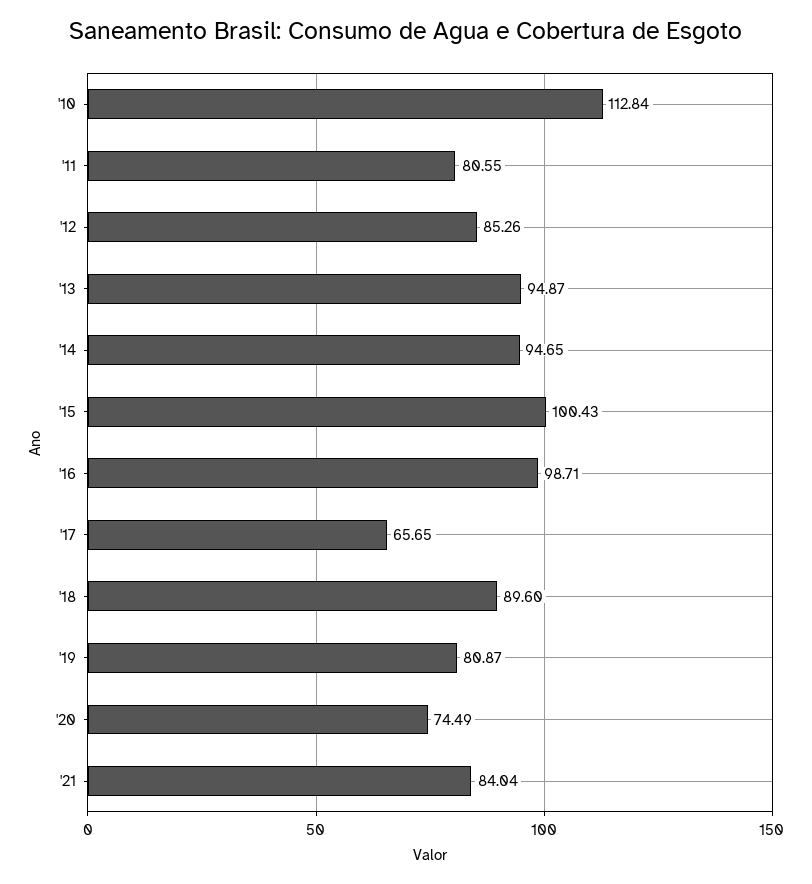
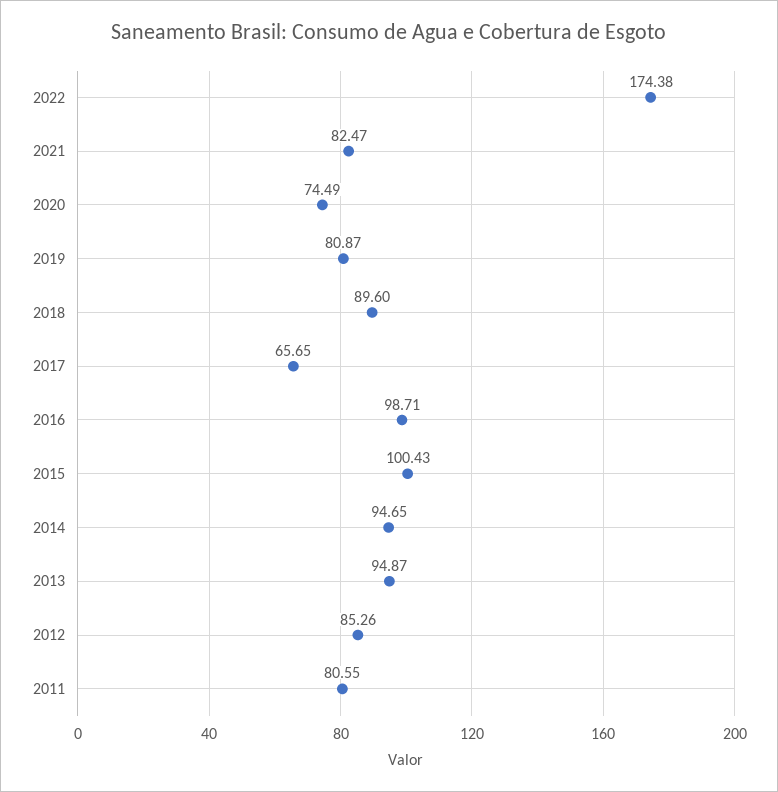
'10: 112.84 -> none
'21: 84.04 -> 82.47
2022: none -> 174.38

